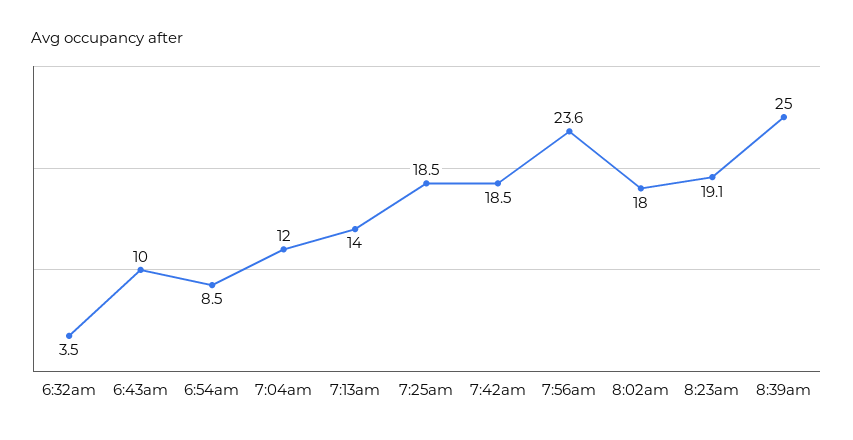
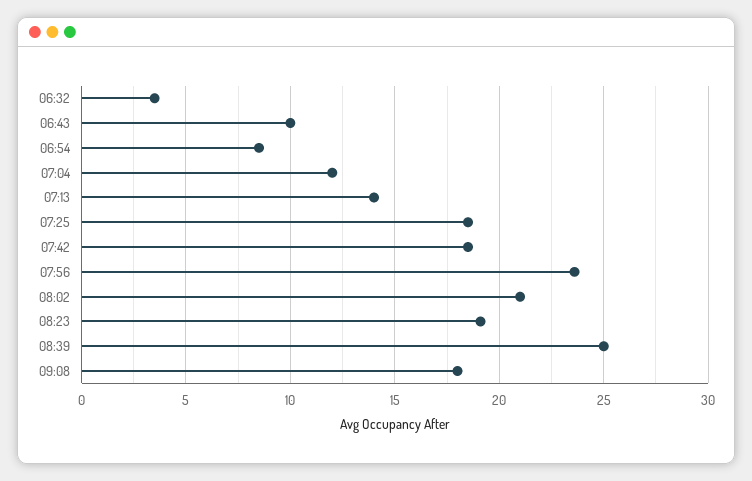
8:02am: 18 -> 21
09:08: none -> 18

